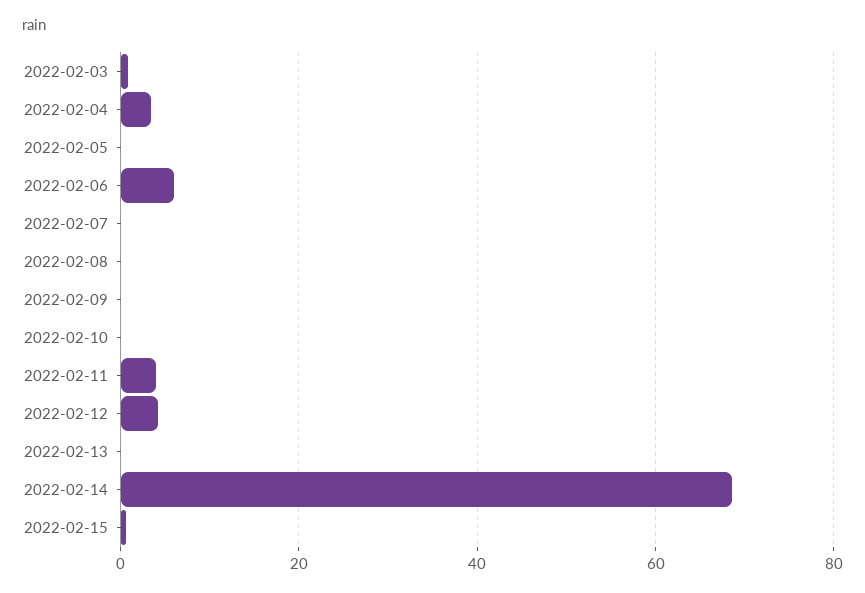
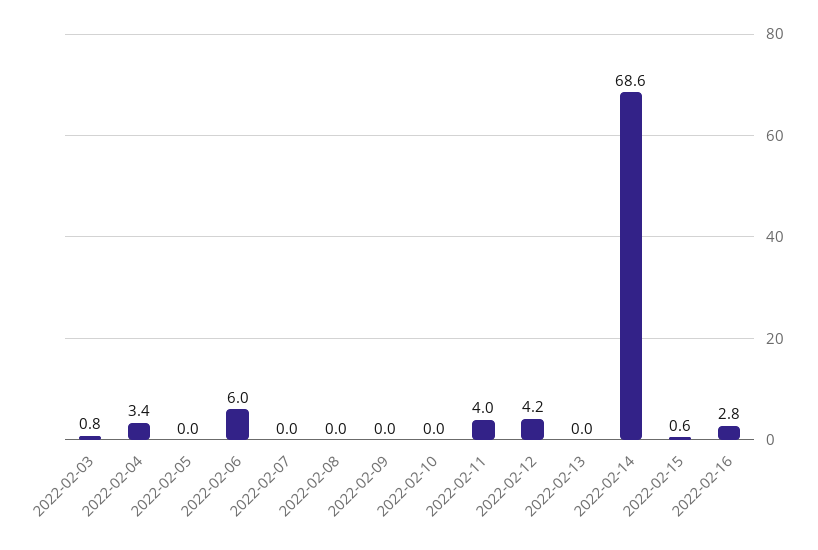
2022-02-16: none -> 2.8

